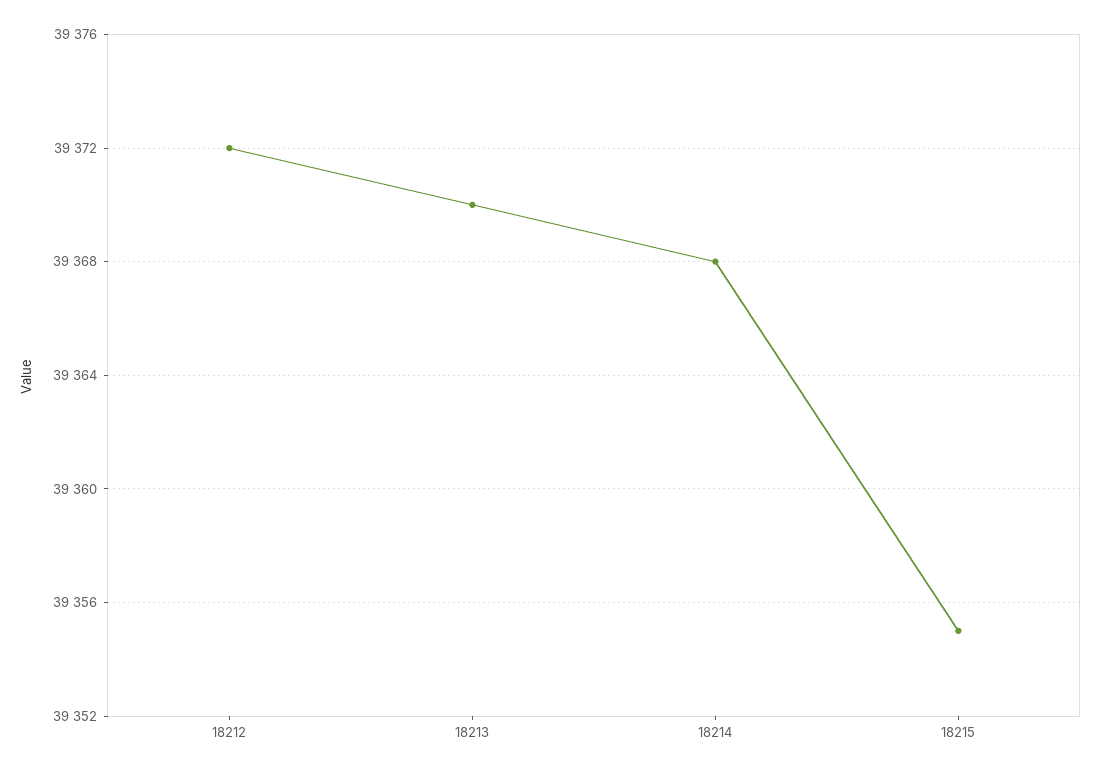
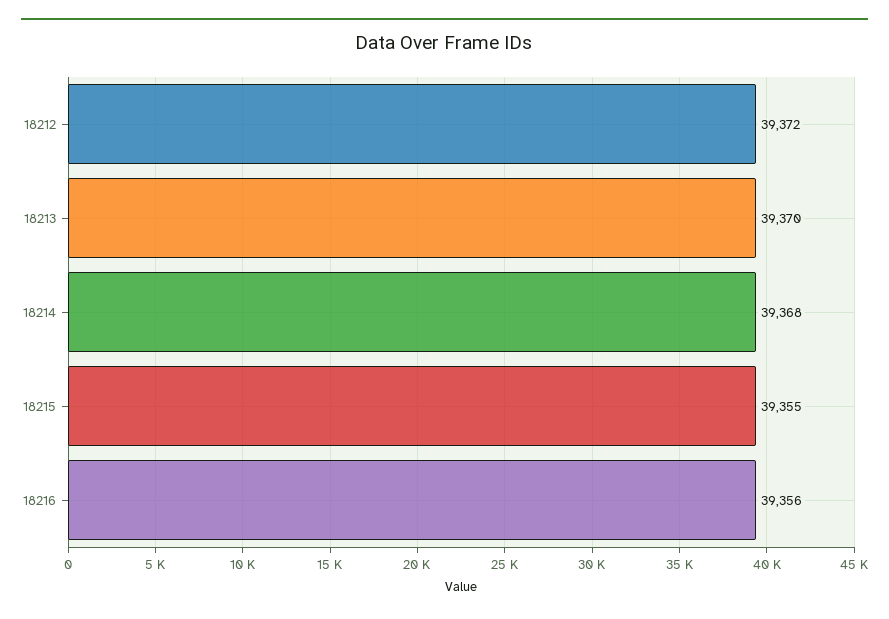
18216: none -> 39356

